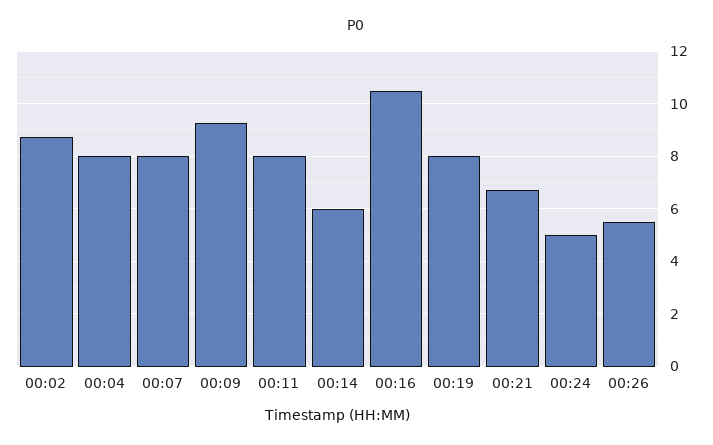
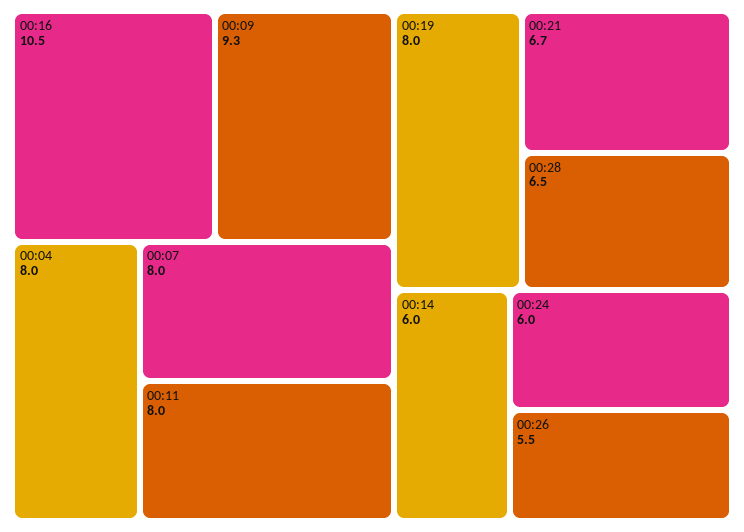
00:02: 8.75 -> none
00:24: 5 -> 6
00:28: none -> 6.5

